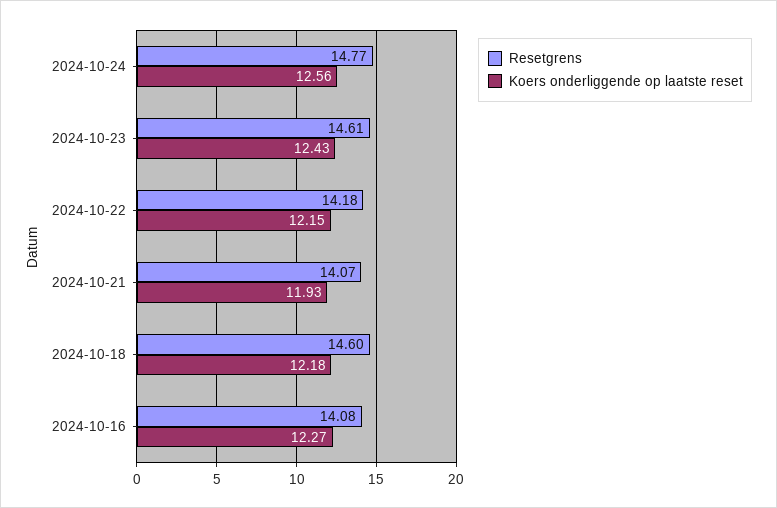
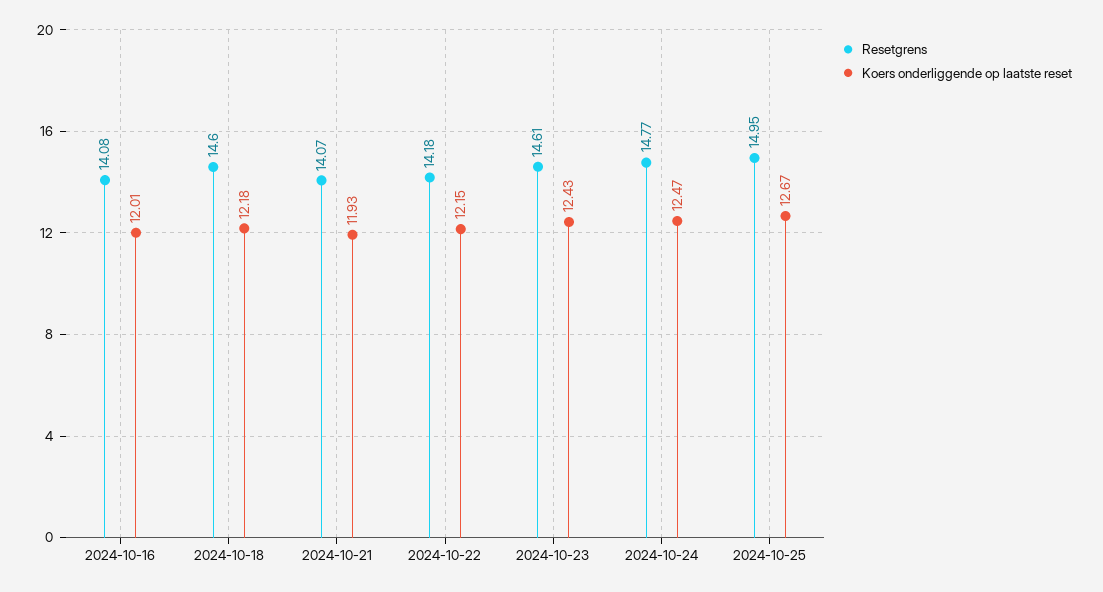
Koers onderliggende op laatste reset, 2024-10-24: 12.56 -> 12.47
Koers onderliggende op laatste reset, 2024-10-16: 12.27 -> 12.01
Resetgrens, 2024-10-25: none -> 14.95
Koers onderliggende op laatste reset, 2024-10-25: none -> 12.67

